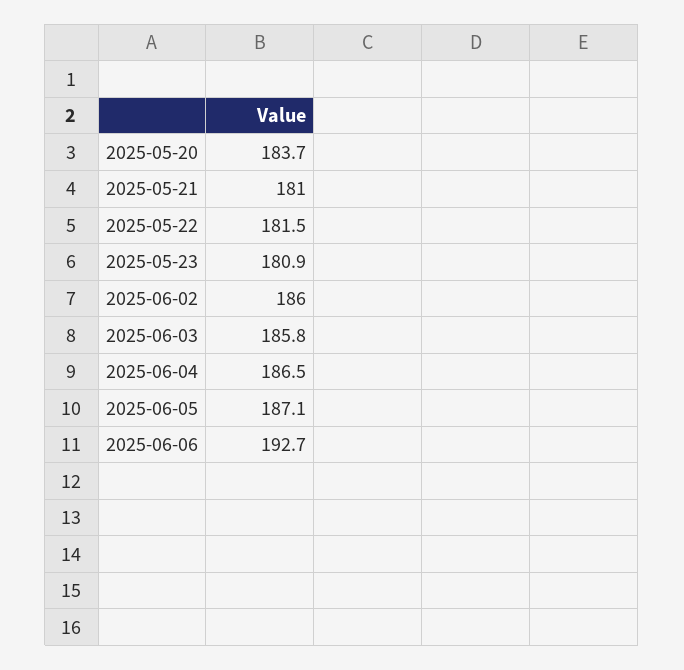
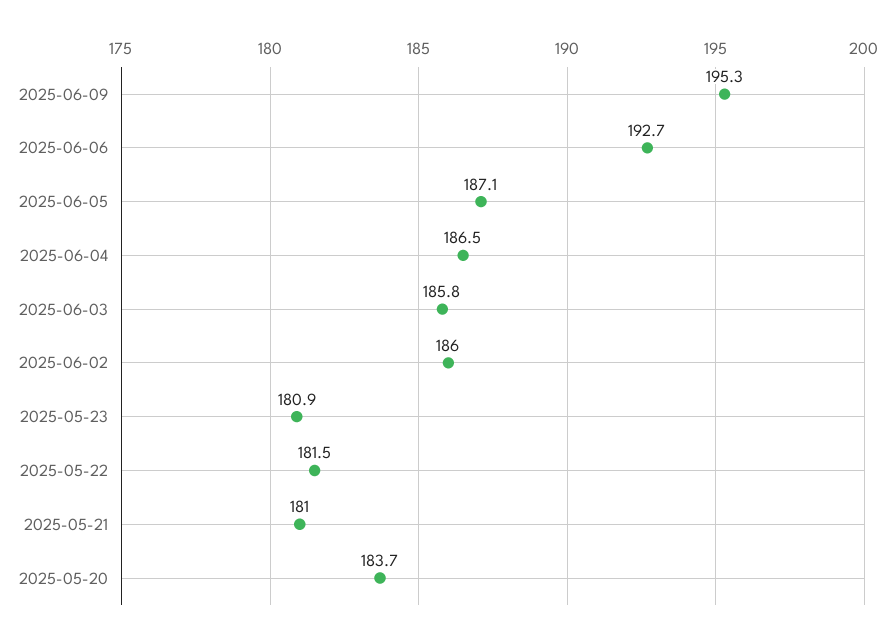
2025-06-09: none -> 195.3

